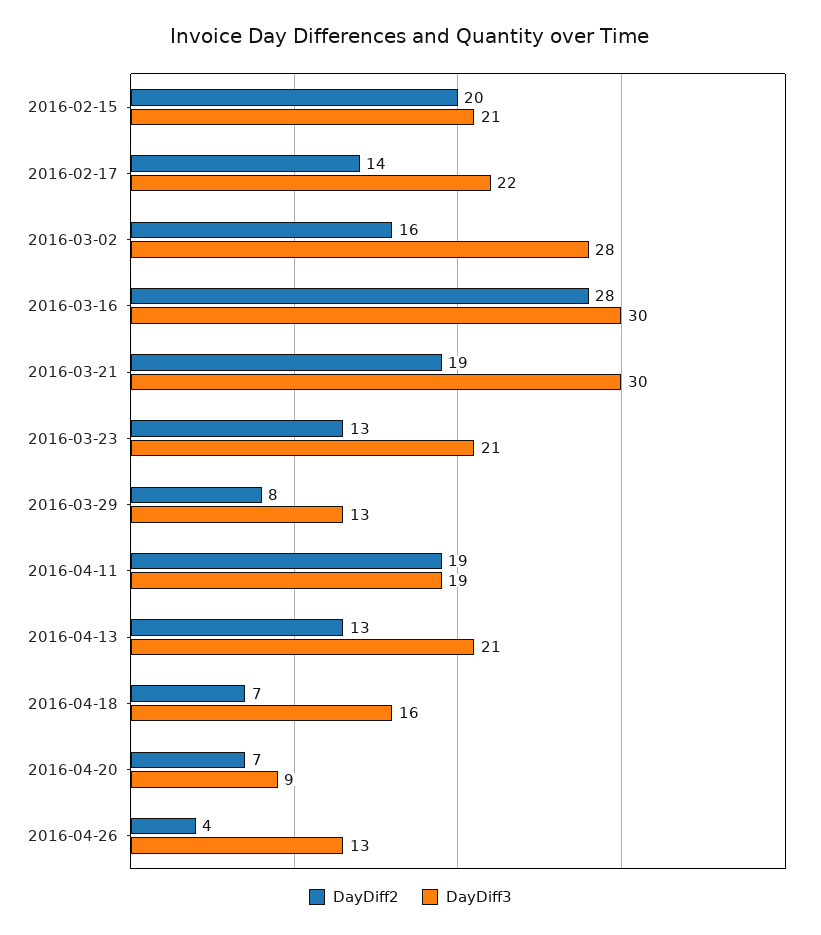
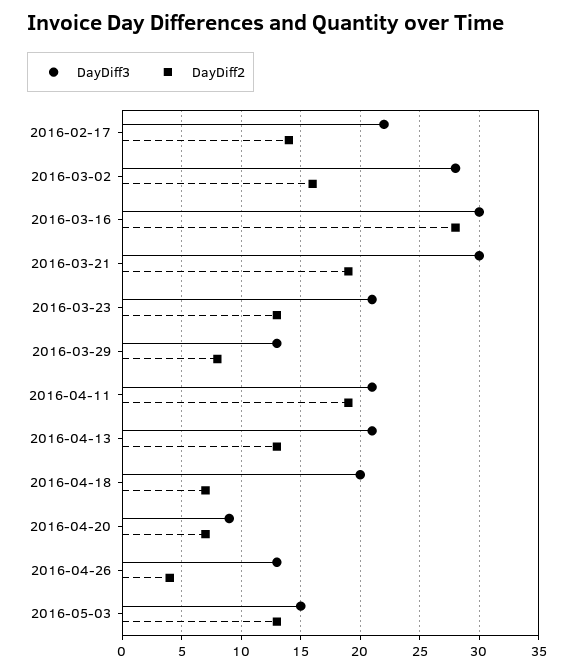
DayDiff2, 2016-02-15: 20 -> none
DayDiff3, 2016-02-15: 21 -> none
DayDiff3, 2016-04-11: 19 -> 21
DayDiff3, 2016-04-18: 16 -> 20
DayDiff3, 2016-05-03: none -> 15
DayDiff2, 2016-05-03: none -> 13

